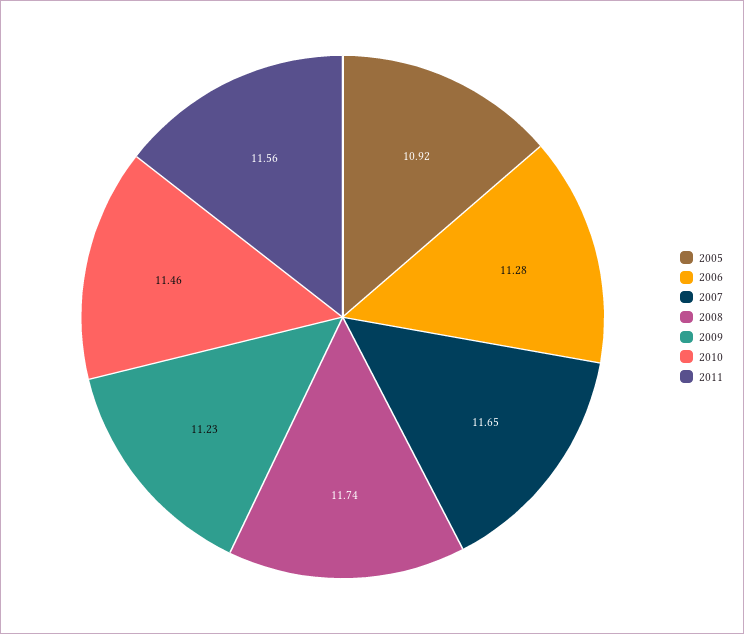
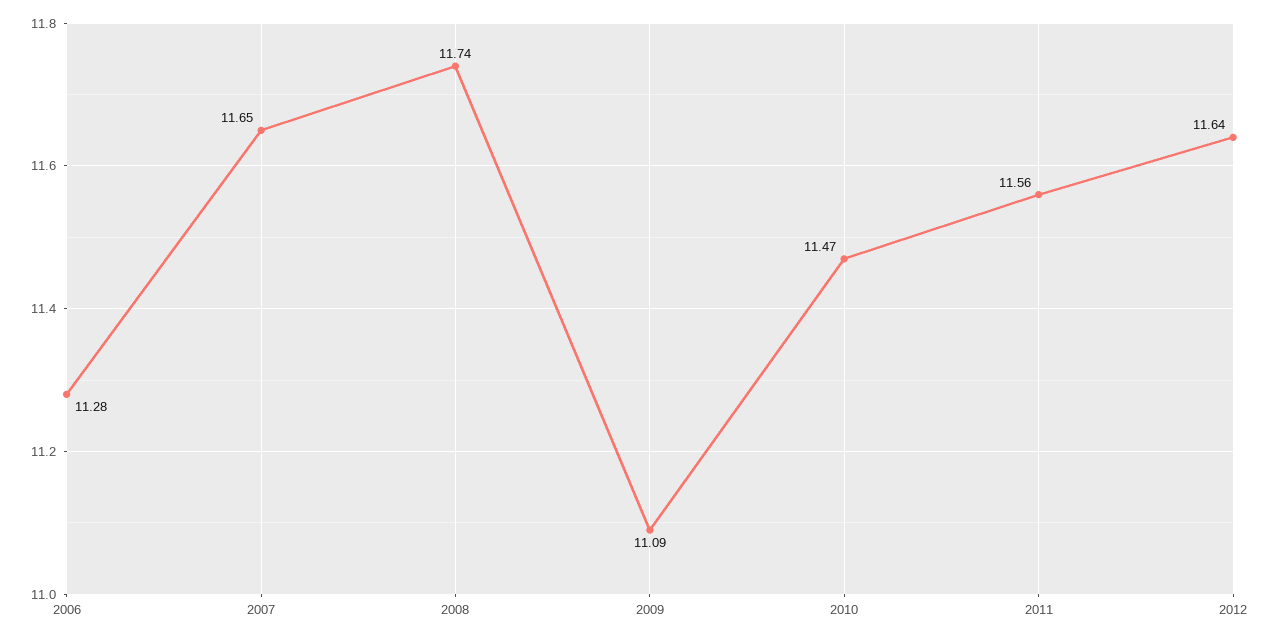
2005: 10.92 -> none
2009: 11.23 -> 11.09
2010: 11.46 -> 11.47
2012: none -> 11.64

